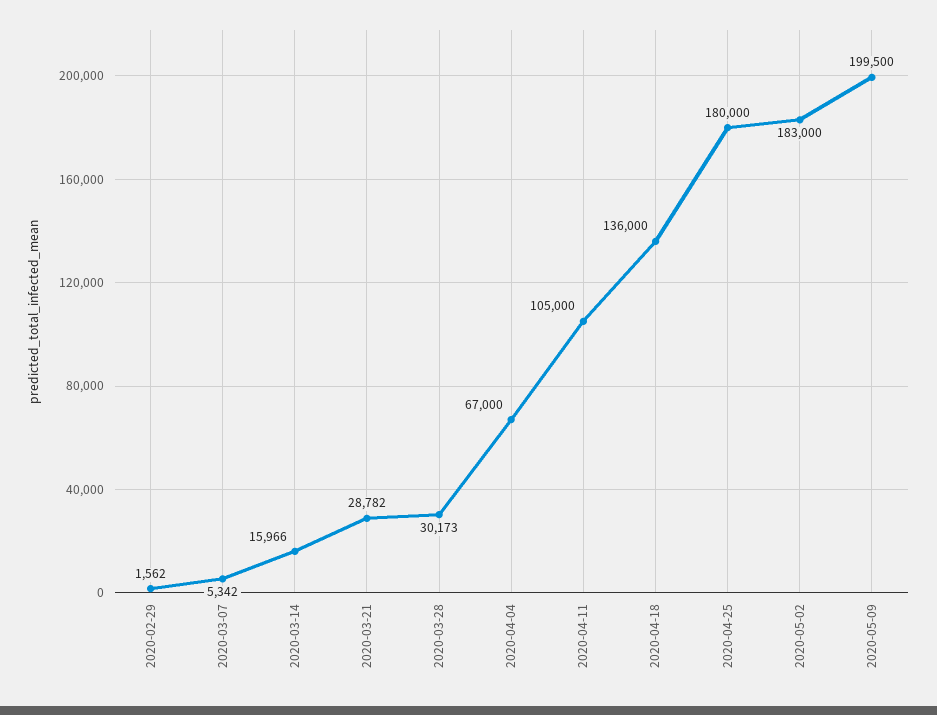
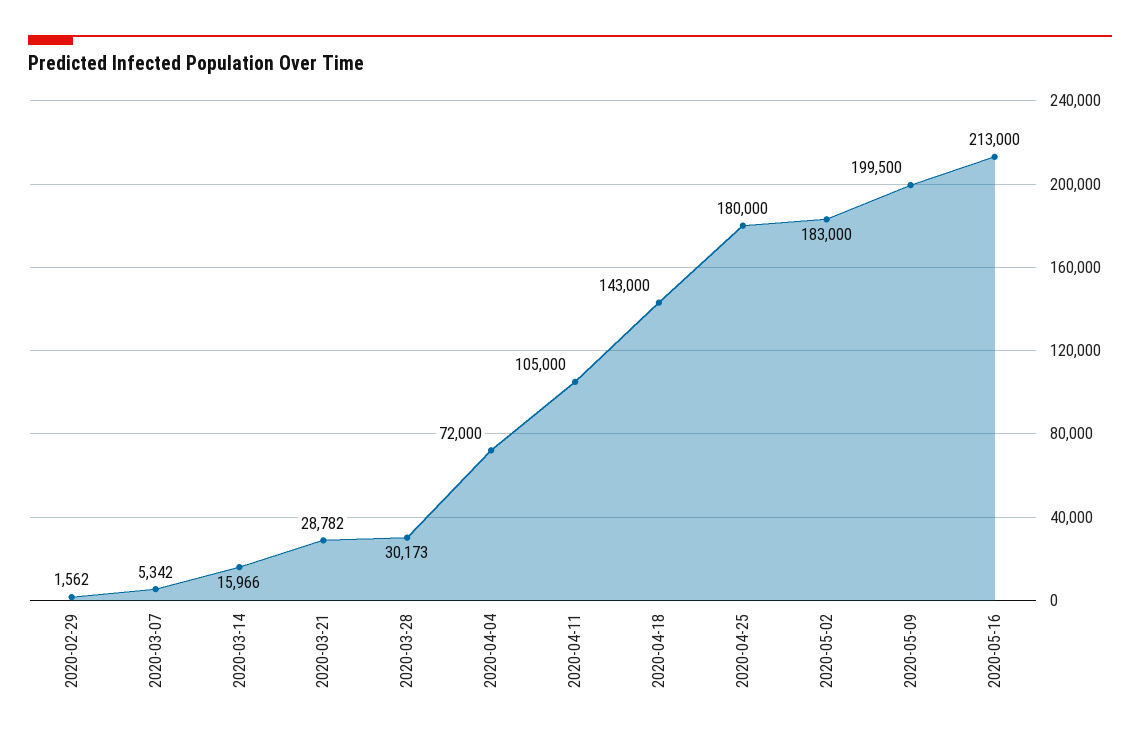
2020-04-04: 67000 -> 72000
2020-04-18: 136000 -> 143000
2020-05-16: none -> 213000

